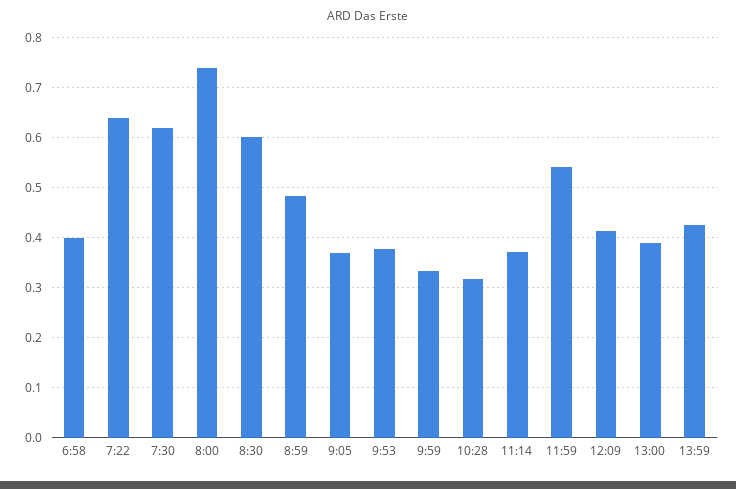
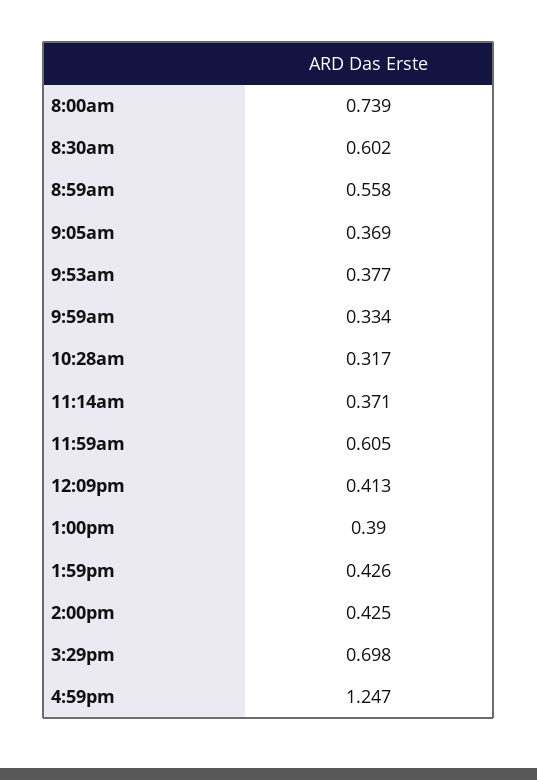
6:58: 0.4 -> none
7:22: 0.64 -> none
7:30: 0.62 -> none
8:59: 0.48 -> 0.558
11:59: 0.54 -> 0.605
2:00pm: none -> 0.425
3:29pm: none -> 0.698
4:59pm: none -> 1.247

